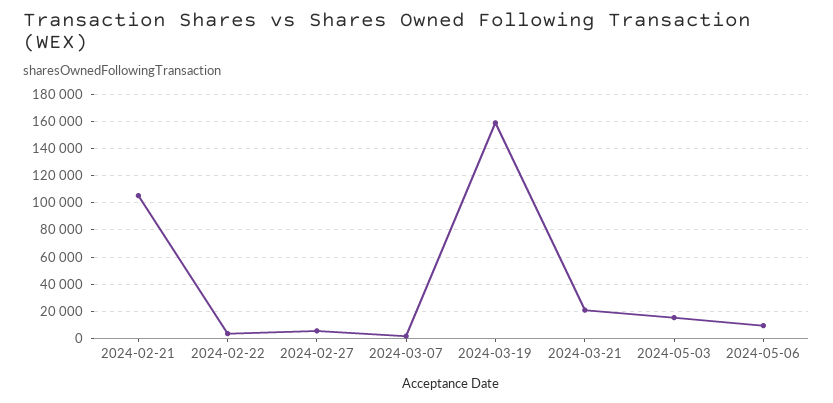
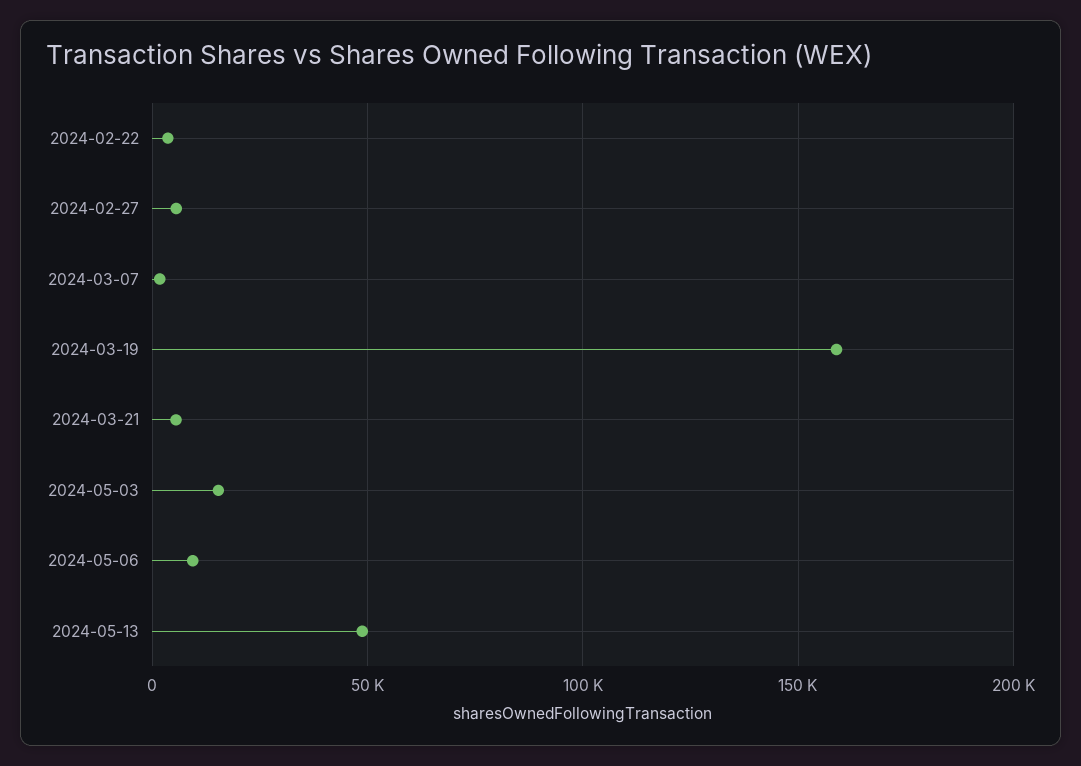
2024-02-21: 105000 -> none
2024-03-21: 20000 -> 5000
2024-05-13: none -> 50000

